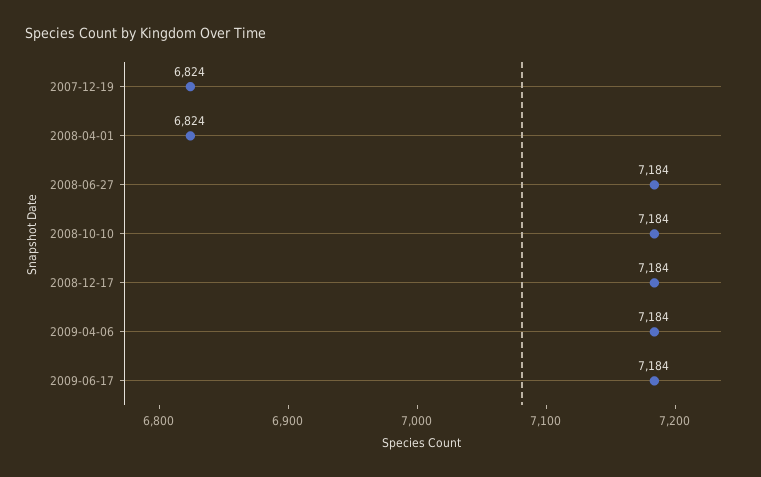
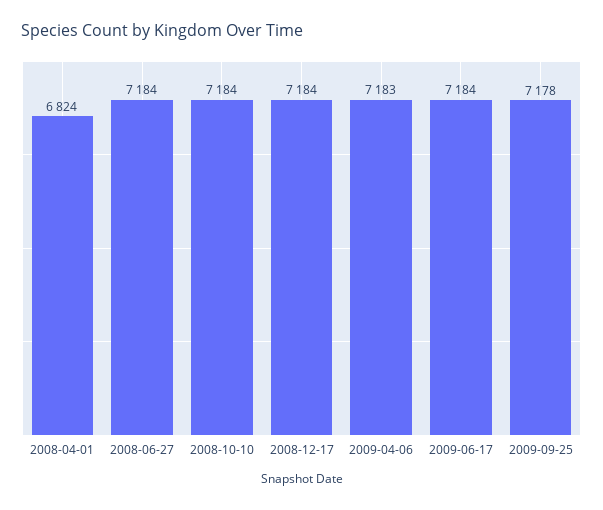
2007-12-19: 6824 -> none
2009-04-06: 7184 -> 7183
2009-09-25: none -> 7178

